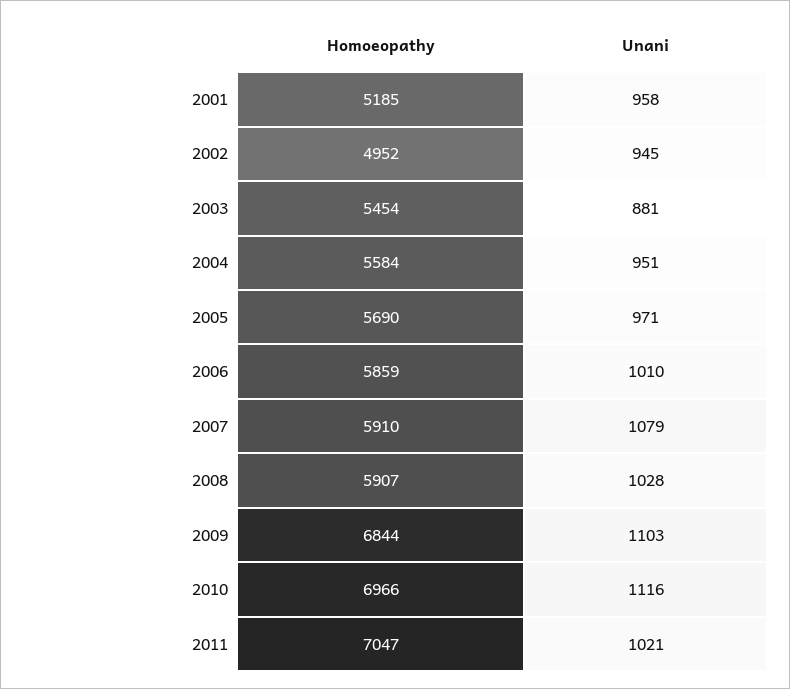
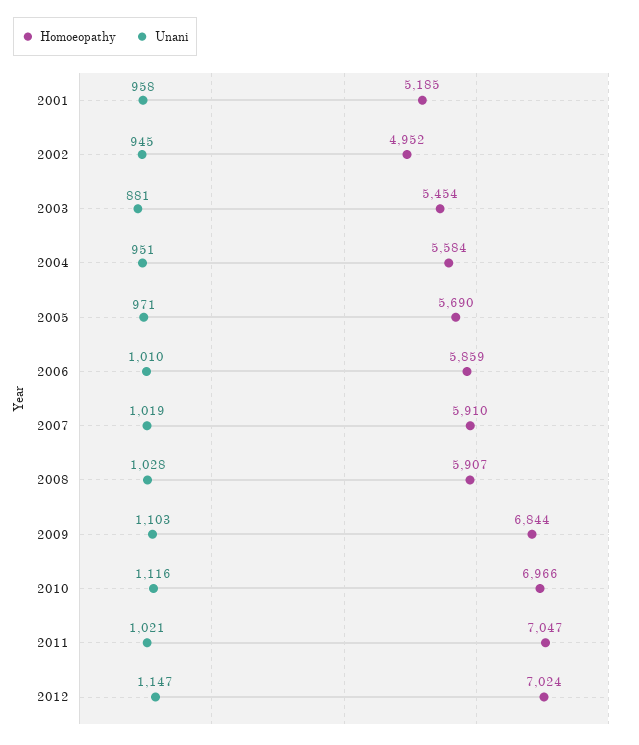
Unani, 2007: 1079 -> 1019
Homoeopathy, 2012: none -> 7024
Unani, 2012: none -> 1147

